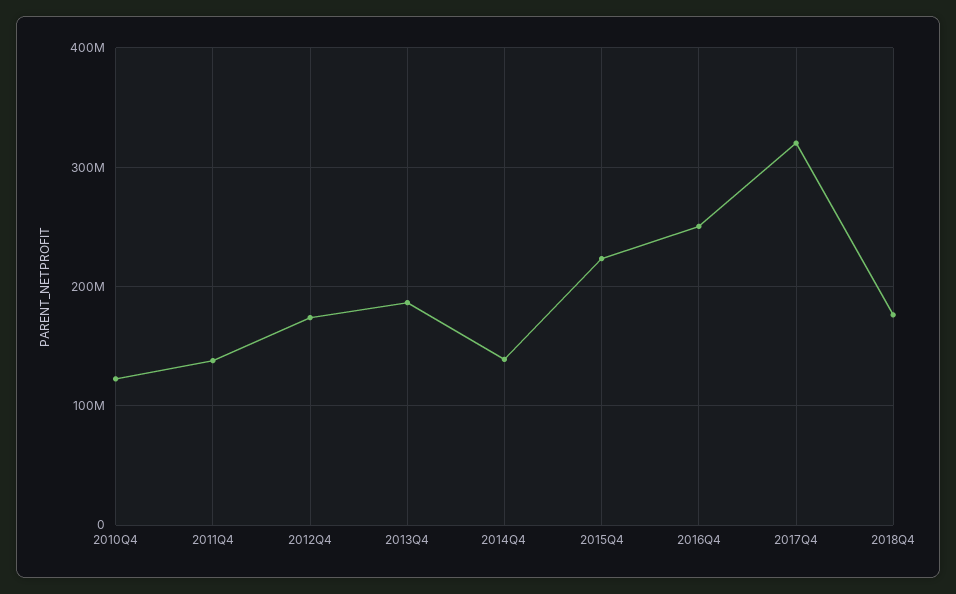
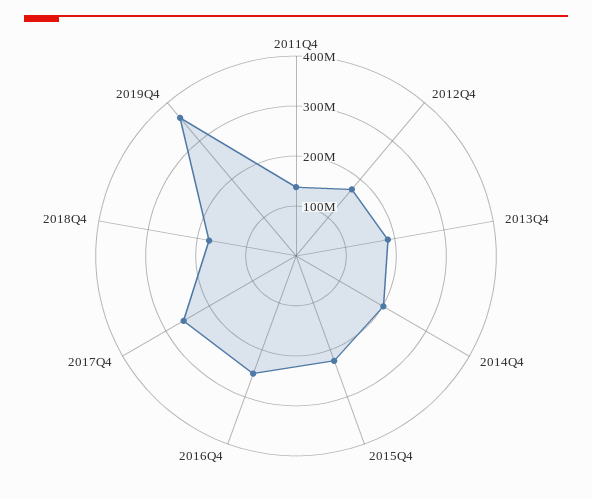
2010Q4: 120000000 -> none
2014Q4: 140000000 -> 200000000
2017Q4: 320000000 -> 260000000
2019Q4: none -> 360000000

